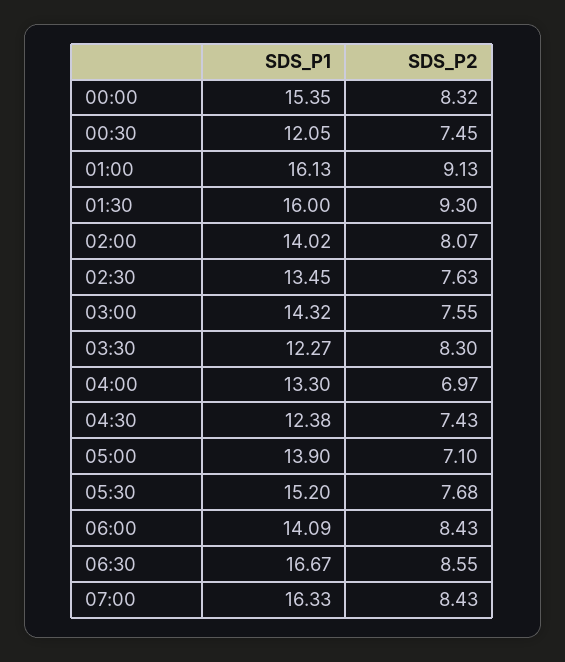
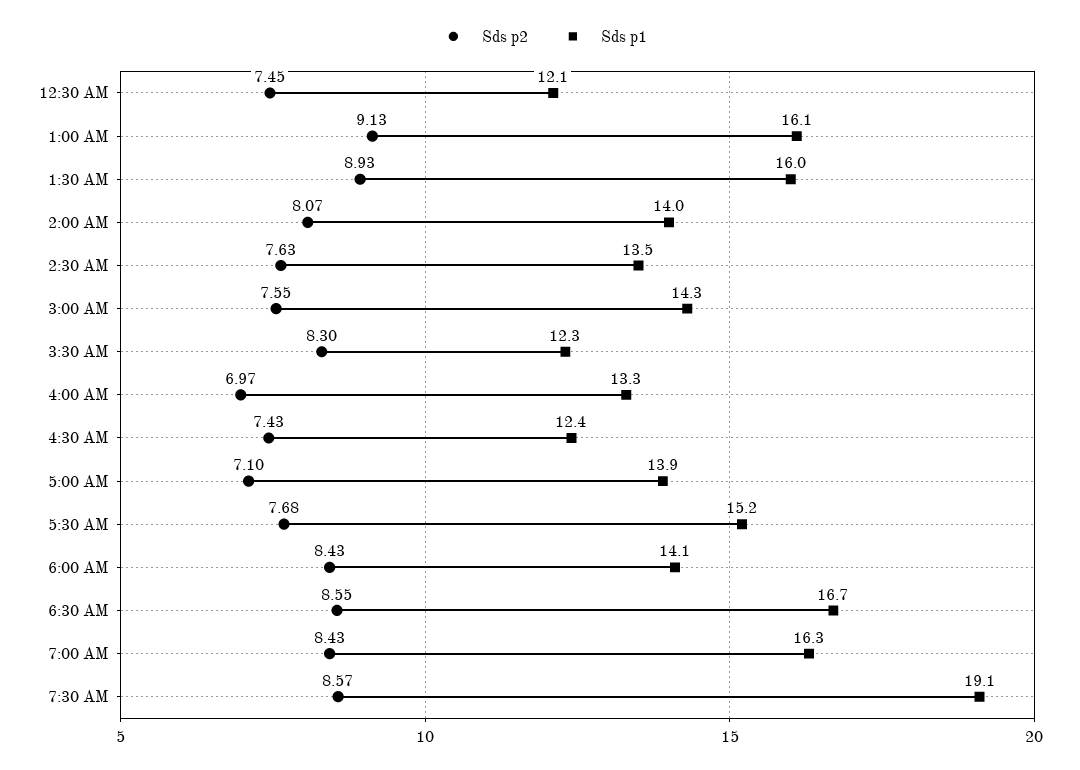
SDS_P1, 00:00: 15.35 -> none
SDS_P2, 00:00: 8.32 -> none
SDS_P2, 01:30: 9.3 -> 8.93
SDS_P2, 7:30 AM: none -> 8.57
SDS_P1, 7:30 AM: none -> 19.1

